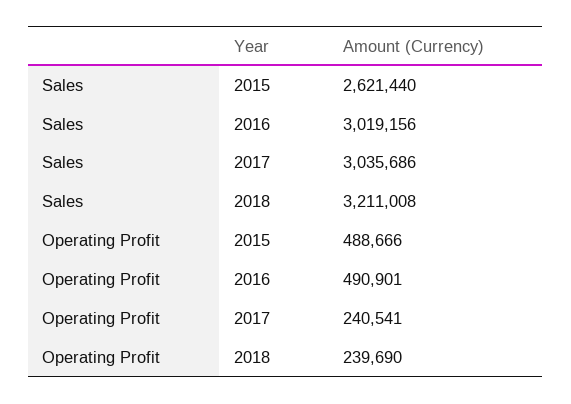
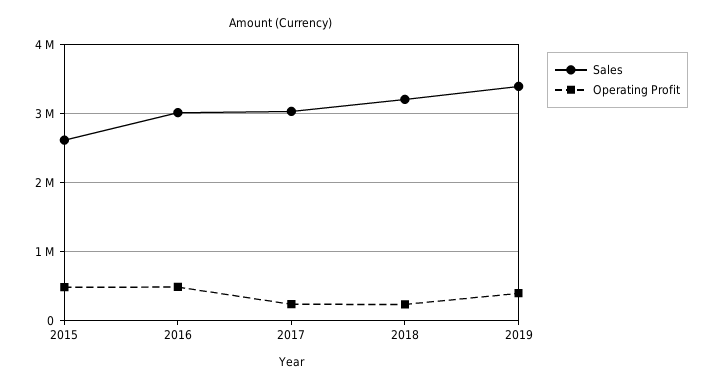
Sales, 2019: none -> 3400000
Operating Profit, 2019: none -> 400000

